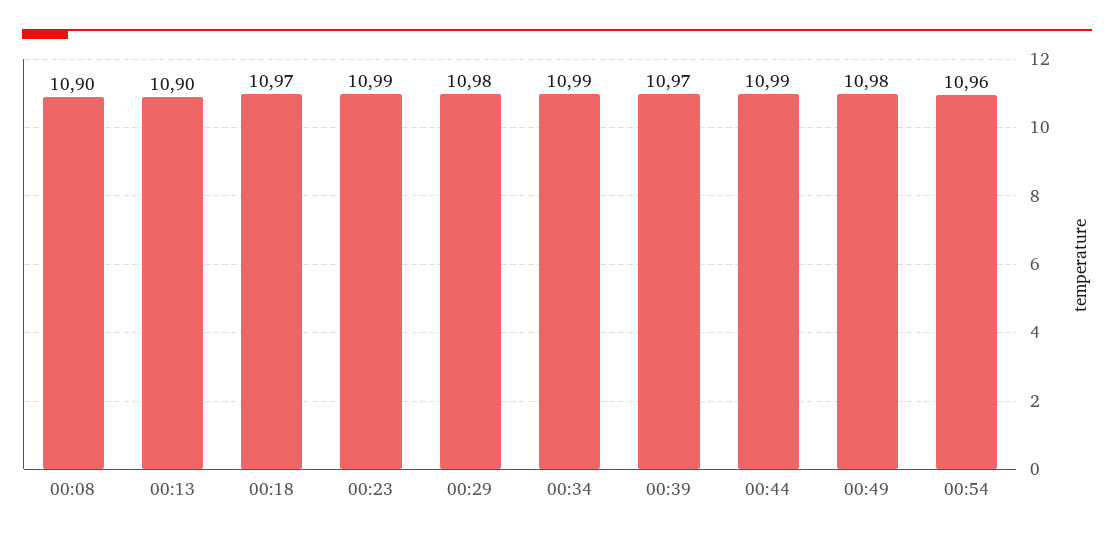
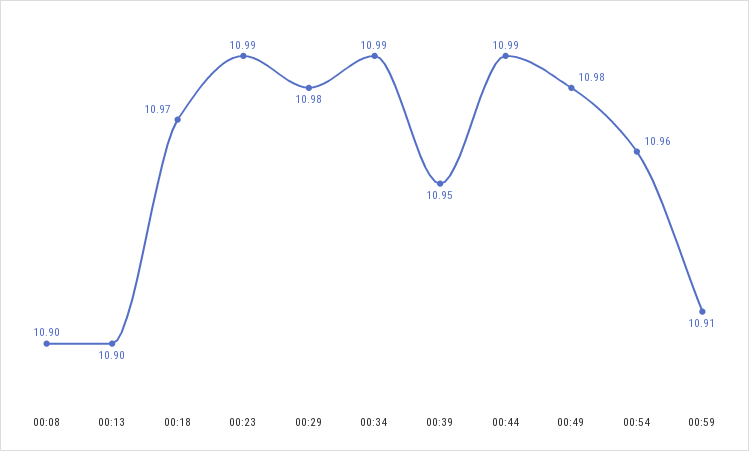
00:39: 10.97 -> 10.95
00:59: none -> 10.91

